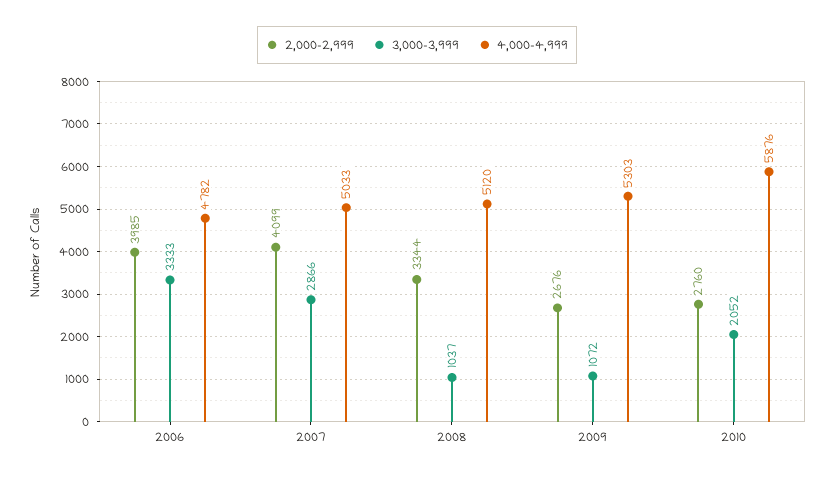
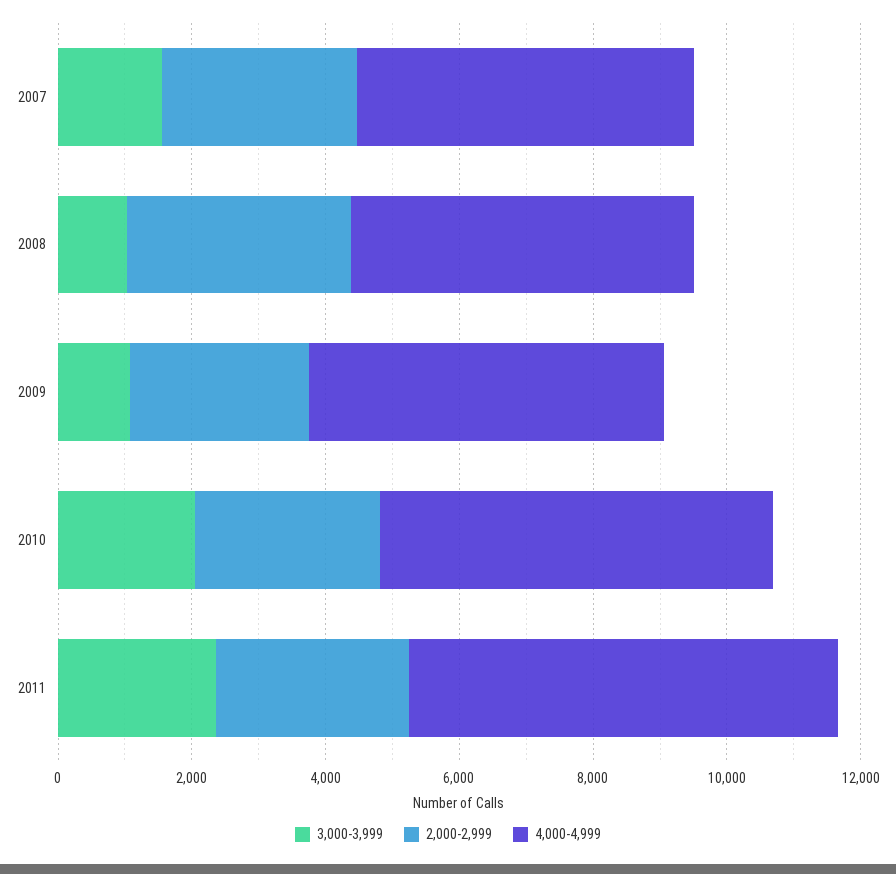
2,000-2,999, 2006: 3985 -> none
3,000-3,999, 2006: 3333 -> none
4,000-4,999, 2006: 4782 -> none
2,000-2,999, 2007: 4099 -> 3000
3,000-3,999, 2007: 2866 -> 1500
3,000-3,999, 2011: none -> 2500
2,000-2,999, 2011: none -> 3000
4,000-4,999, 2011: none -> 6500

